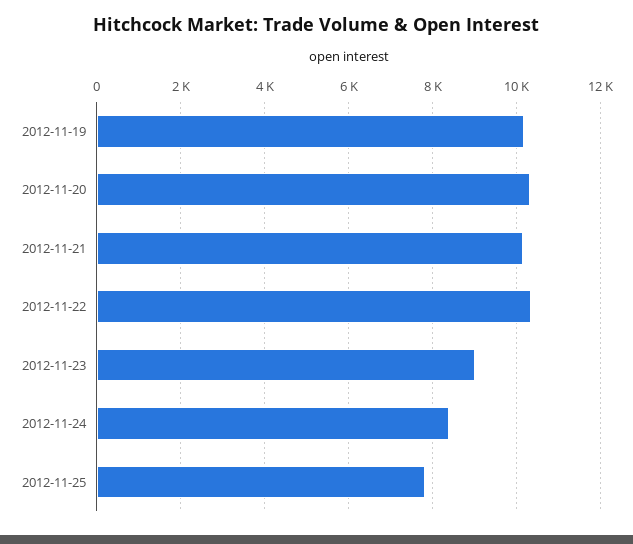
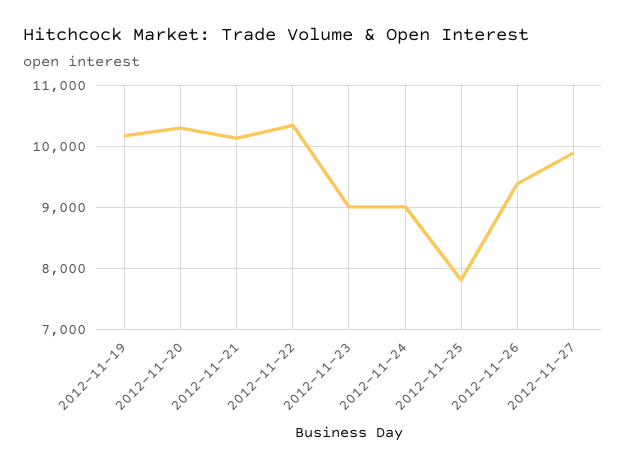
2012-11-24: 8400 -> 9000
2012-11-26: none -> 9400
2012-11-27: none -> 9900

